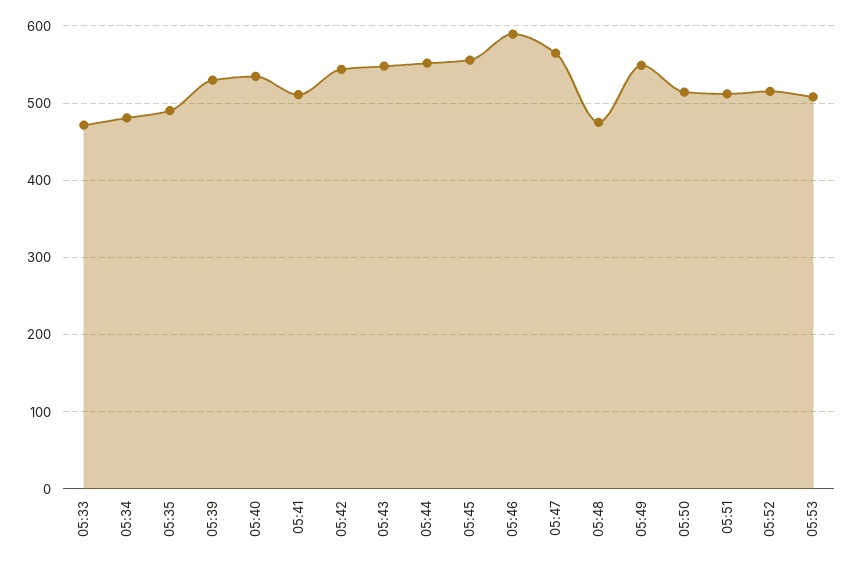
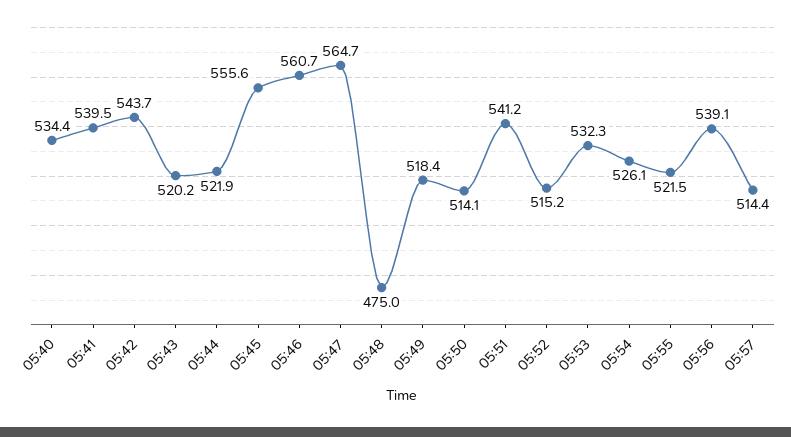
05:33: 470 -> none
05:34: 480 -> none
05:35: 490 -> none
05:39: 530 -> none
05:41: 510 -> 539.5
05:43: 550 -> 520.2
05:44: 550 -> 521.9
05:46: 590 -> 560.7
05:49: 550 -> 518.4
05:51: 510 -> 541.2
05:53: 510 -> 532.3
05:54: none -> 526.1
05:55: none -> 521.5
05:56: none -> 539.1
05:57: none -> 514.4

